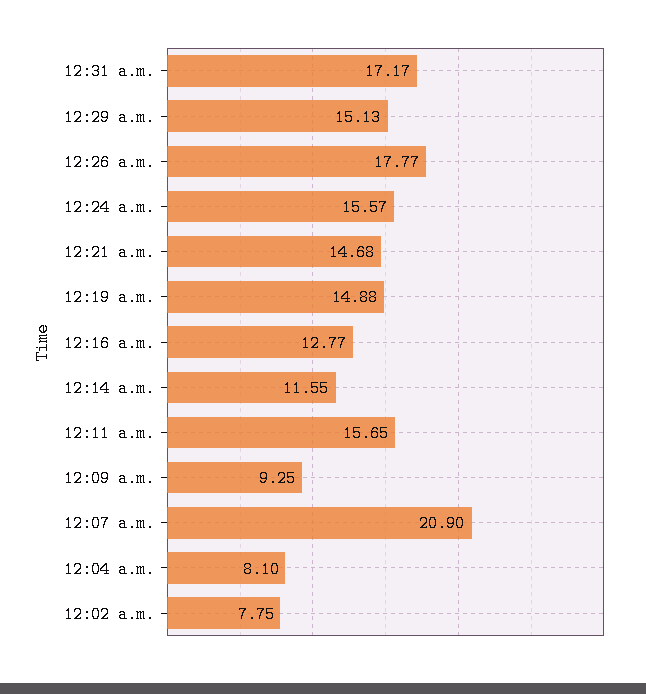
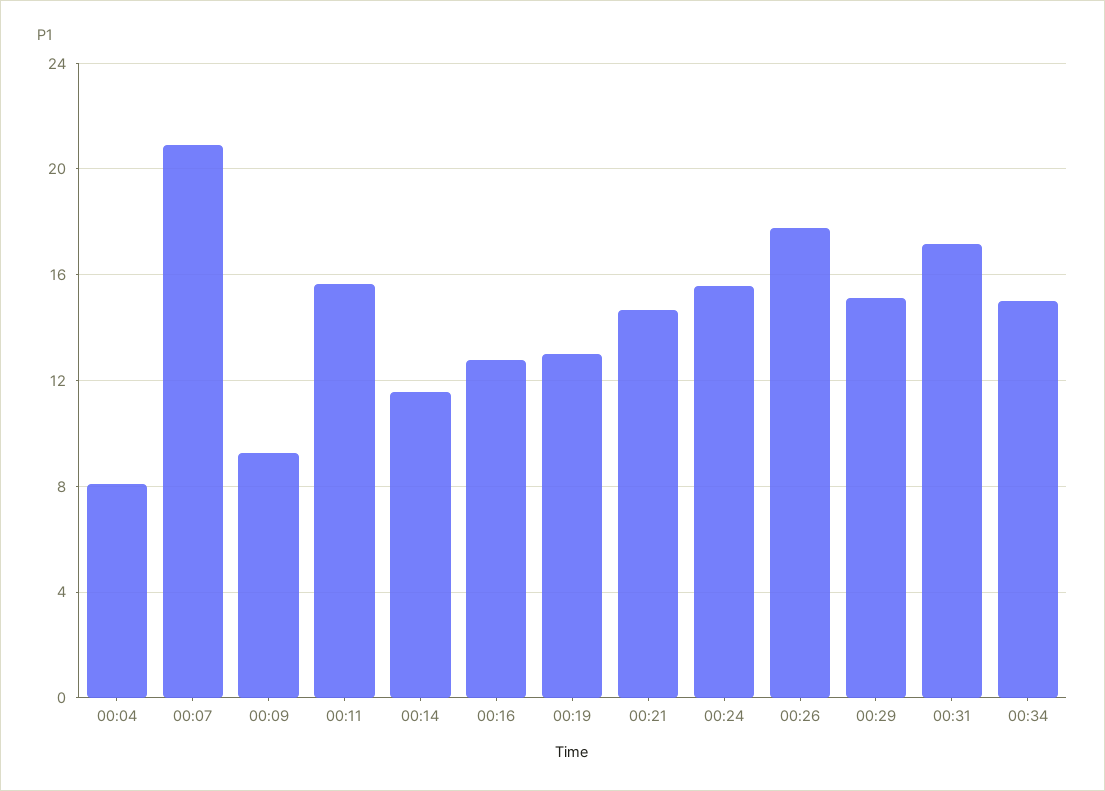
12:19 a.m.: 14.88 -> 13
12:02 a.m.: 7.75 -> none
00:34: none -> 15

